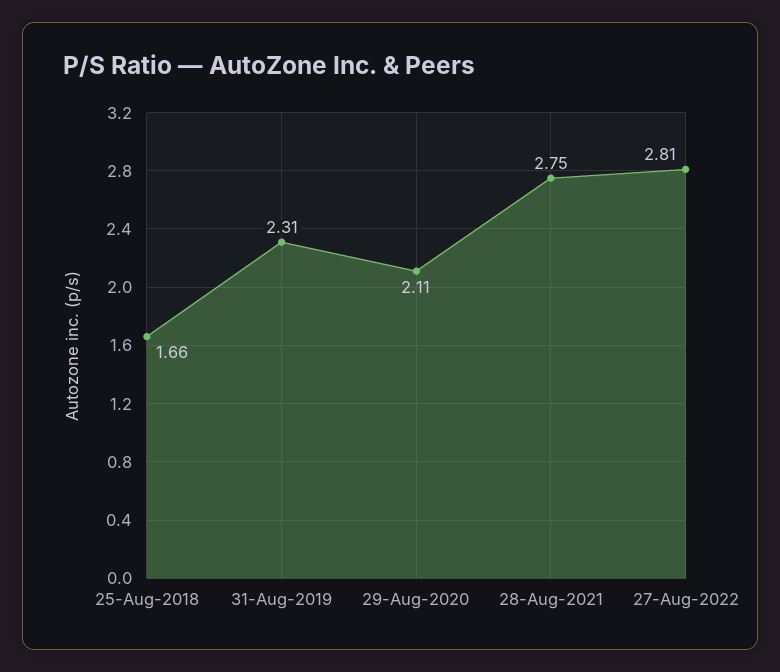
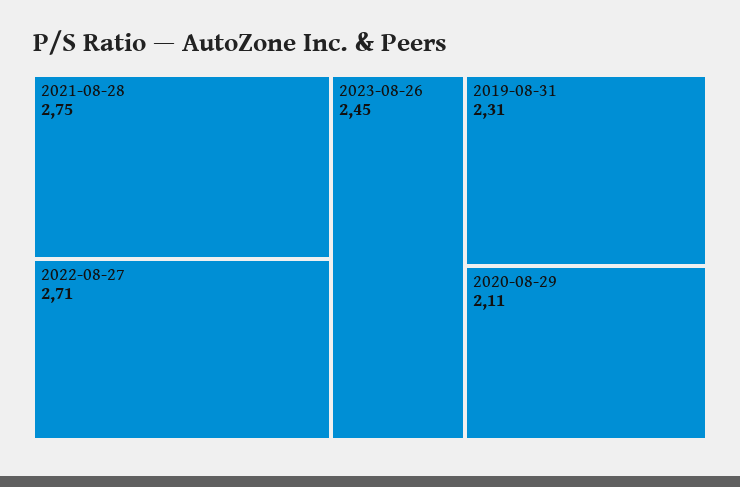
25-Aug-2018: 1.66 -> none
27-Aug-2022: 2.81 -> 2.71
2023-08-26: none -> 2.45

